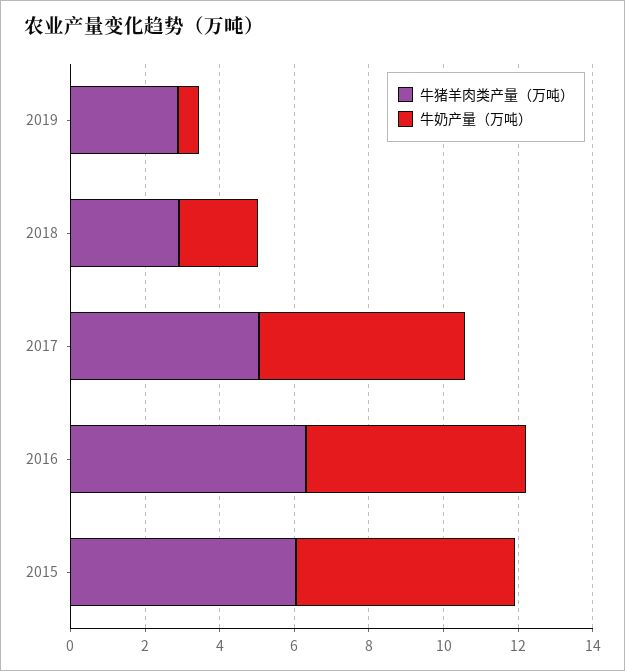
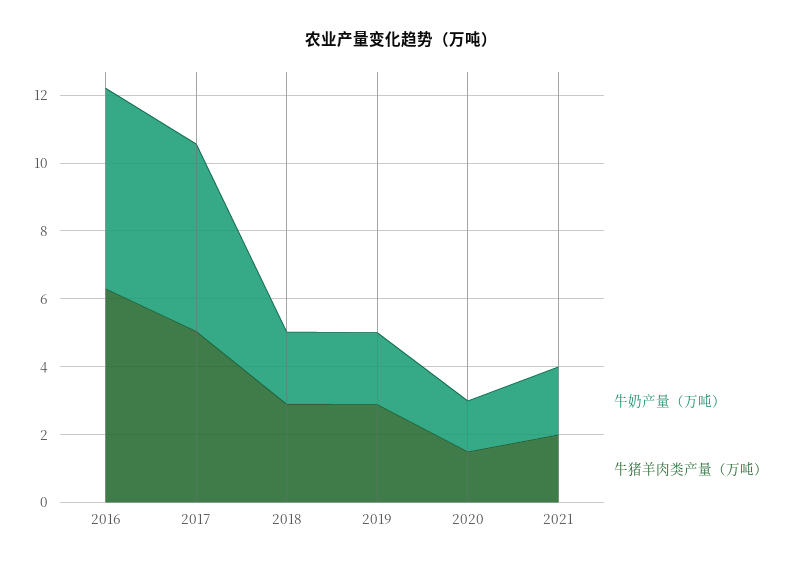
牛奶产量（万吨）, 2019: 0.5 -> 2
牛猪羊肉类产量（万吨）, 2015: 6 -> none
牛奶产量（万吨）, 2015: 6 -> none
牛奶产量（万吨）, 2020: none -> 1.5
牛猪羊肉类产量（万吨）, 2020: none -> 1.5
牛奶产量（万吨）, 2021: none -> 2
牛猪羊肉类产量（万吨）, 2021: none -> 2

